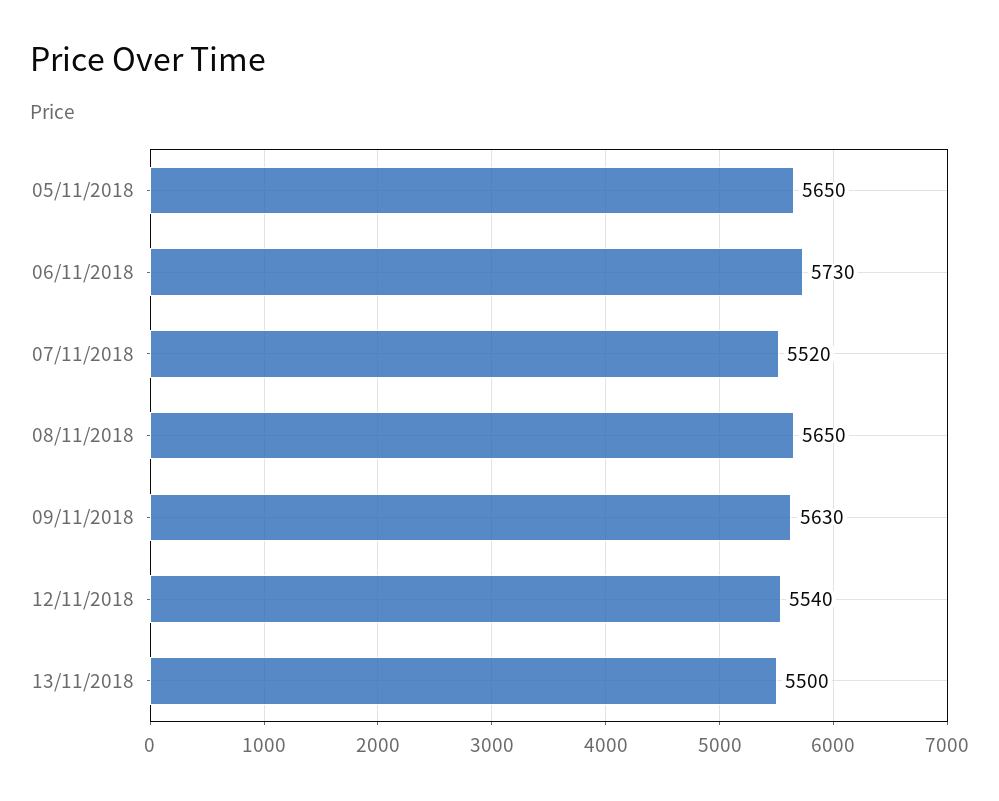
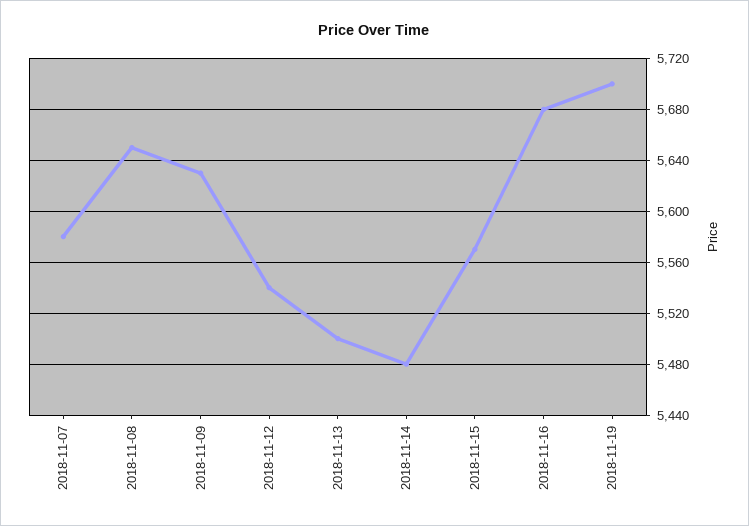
05/11/2018: 5650 -> none
06/11/2018: 5730 -> none
07/11/2018: 5520 -> 5580
2018-11-14: none -> 5480
2018-11-15: none -> 5570
2018-11-16: none -> 5680
2018-11-19: none -> 5700

